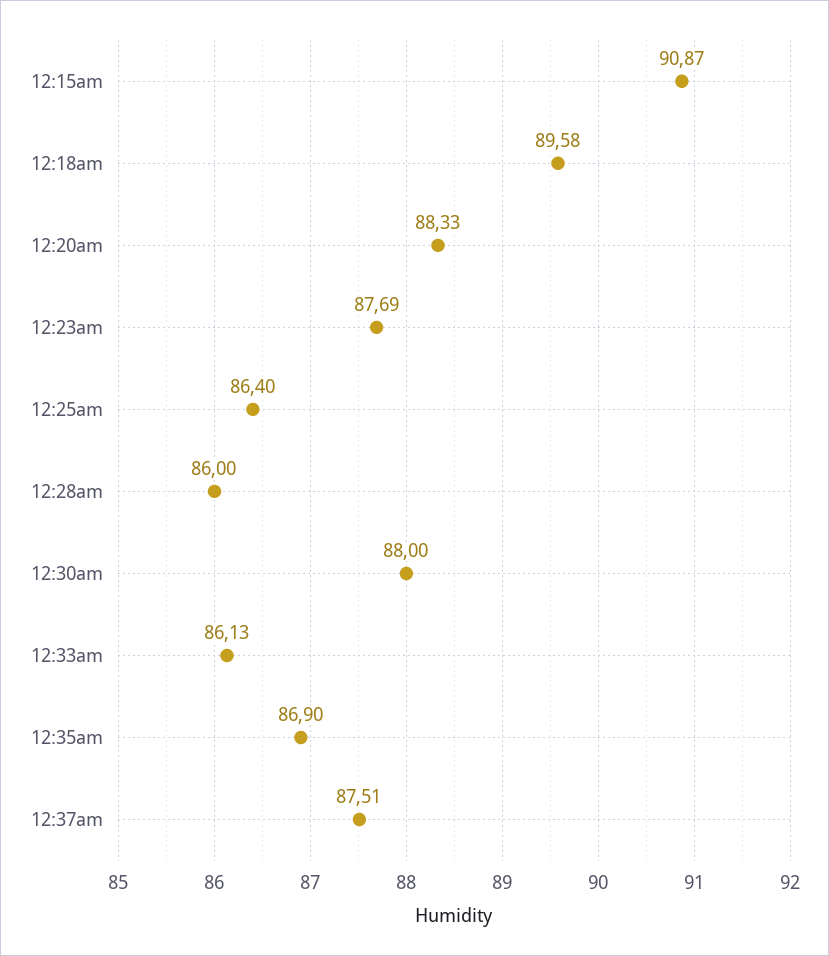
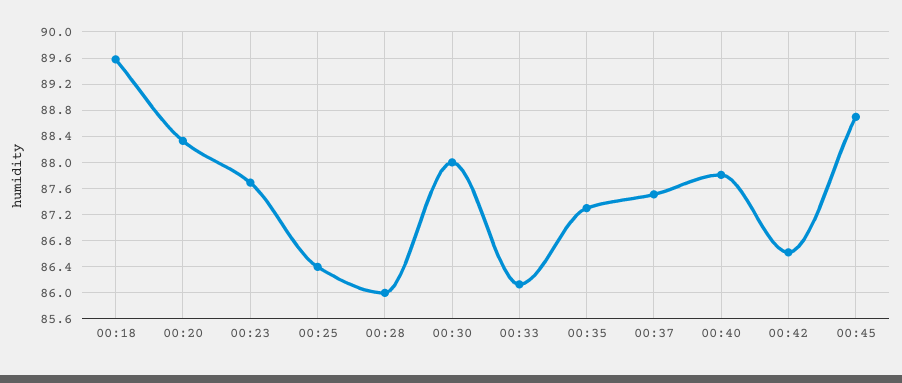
12:15am: 90.87 -> none
12:35am: 86.9 -> 87.3
00:40: none -> 87.8
00:42: none -> 86.6
00:45: none -> 88.7

